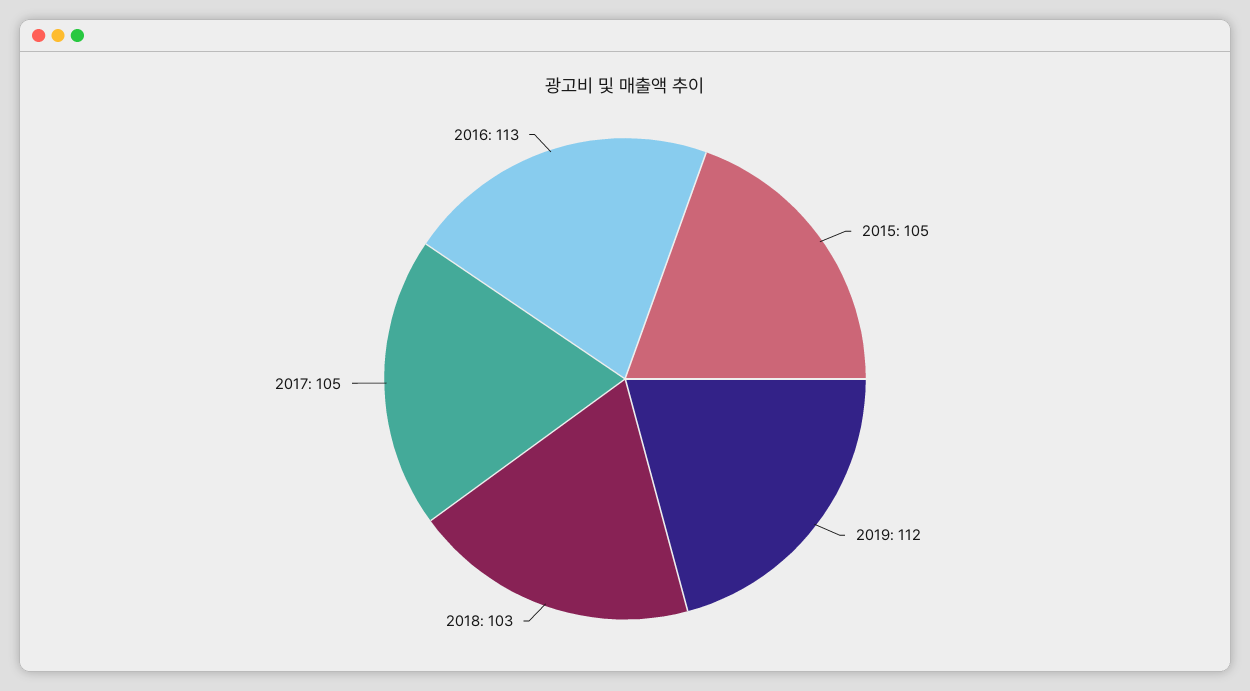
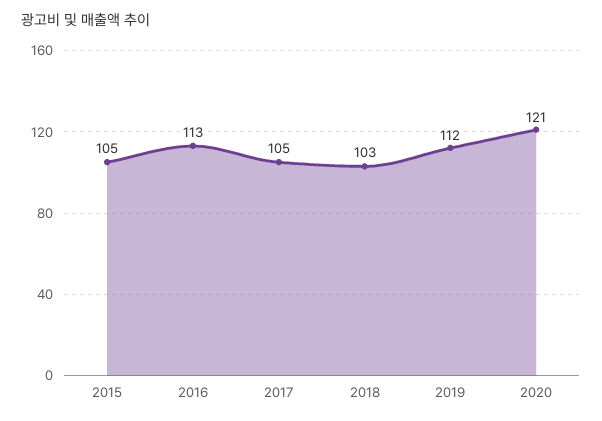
2020: none -> 121

